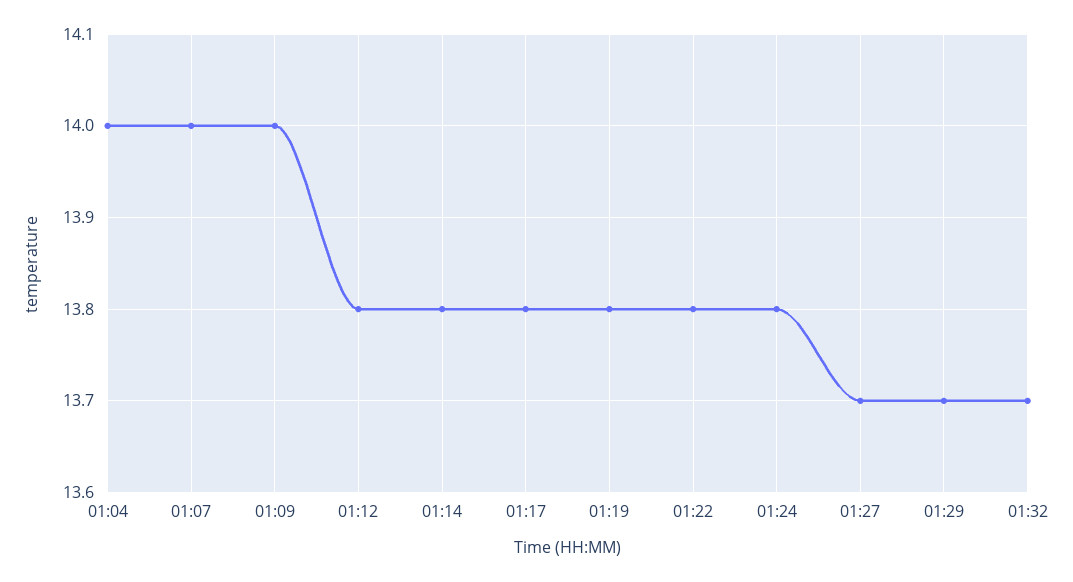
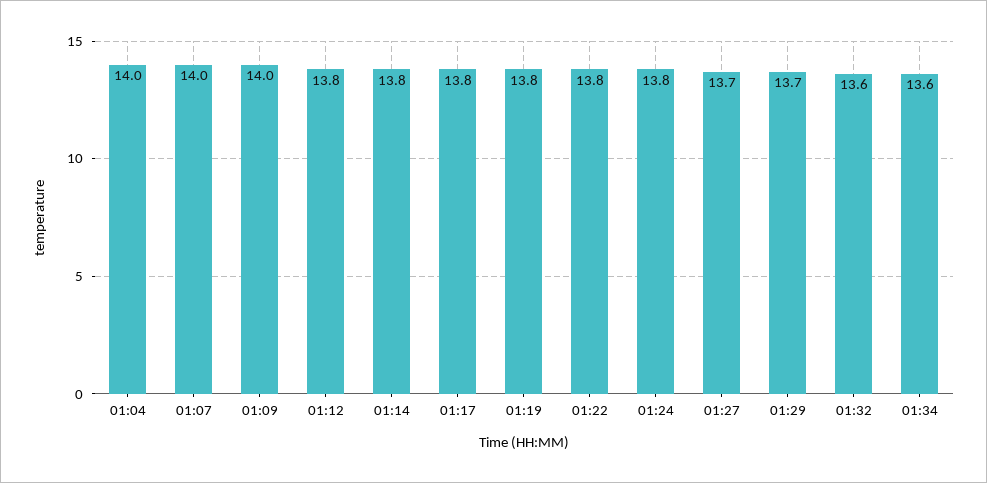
01:32: 13.7 -> 13.6
01:34: none -> 13.6

